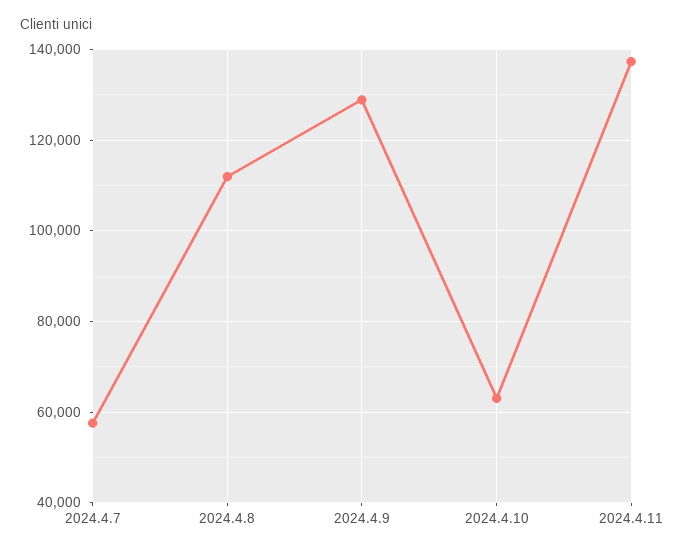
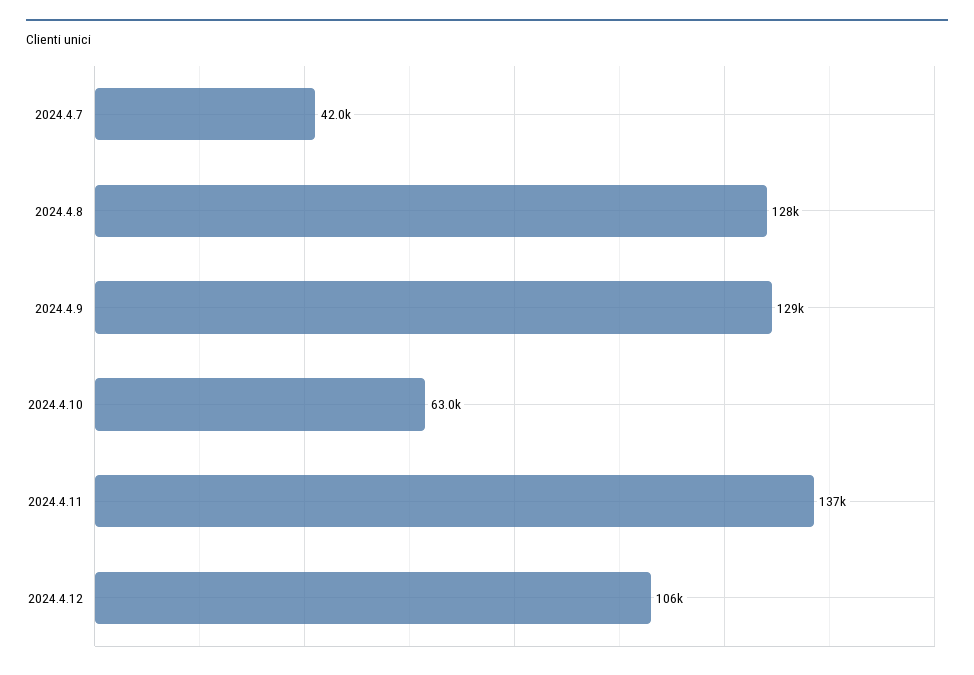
2024.4.7: 58000 -> 42000
2024.4.8: 112000 -> 128000
2024.4.12: none -> 106000

